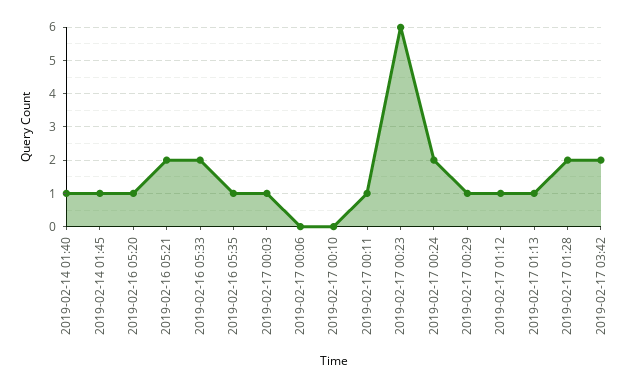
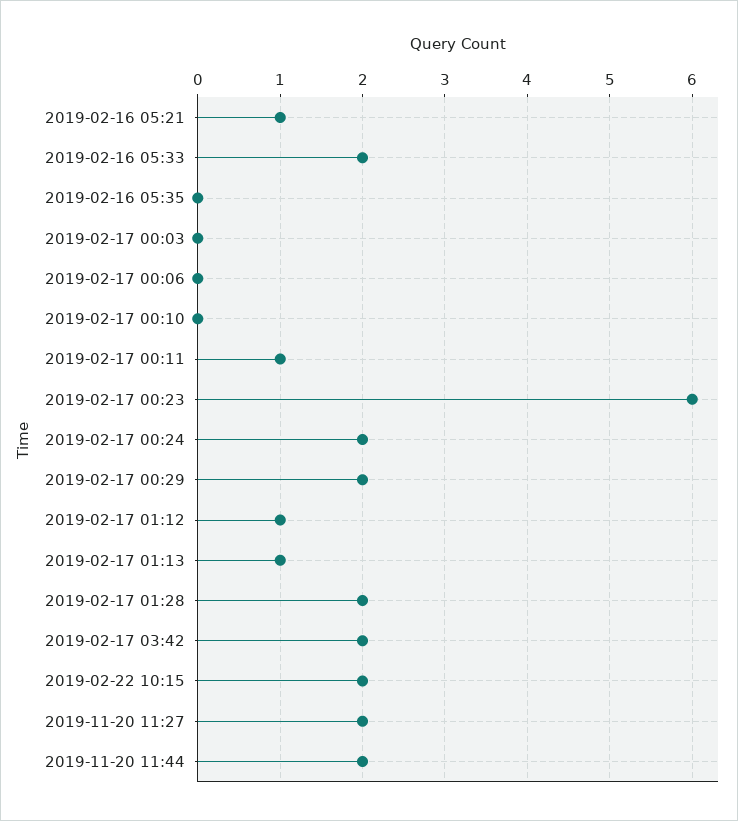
2019-02-14 01:40: 1 -> none
2019-02-14 01:45: 1 -> none
2019-02-16 05:20: 1 -> none
2019-02-16 05:21: 2 -> 1
2019-02-16 05:35: 1 -> 0
2019-02-17 00:03: 1 -> 0
2019-02-17 00:29: 1 -> 2
2019-02-22 10:15: none -> 2
2019-11-20 11:27: none -> 2
2019-11-20 11:44: none -> 2

